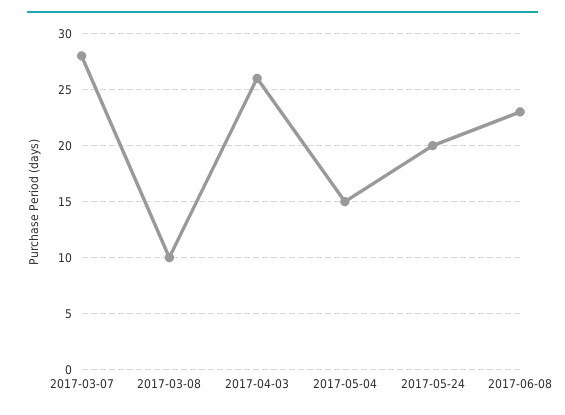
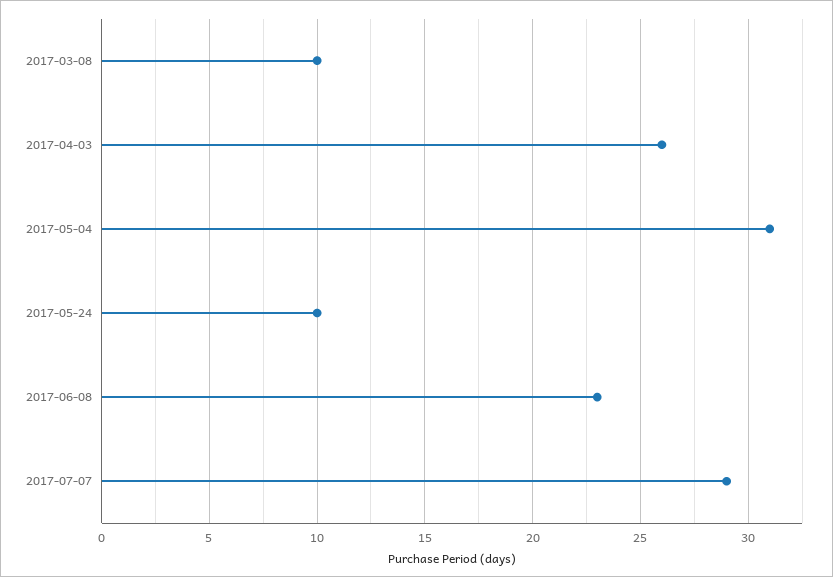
2017-03-07: 28 -> none
2017-05-04: 15 -> 31
2017-05-24: 20 -> 10
2017-07-07: none -> 29

